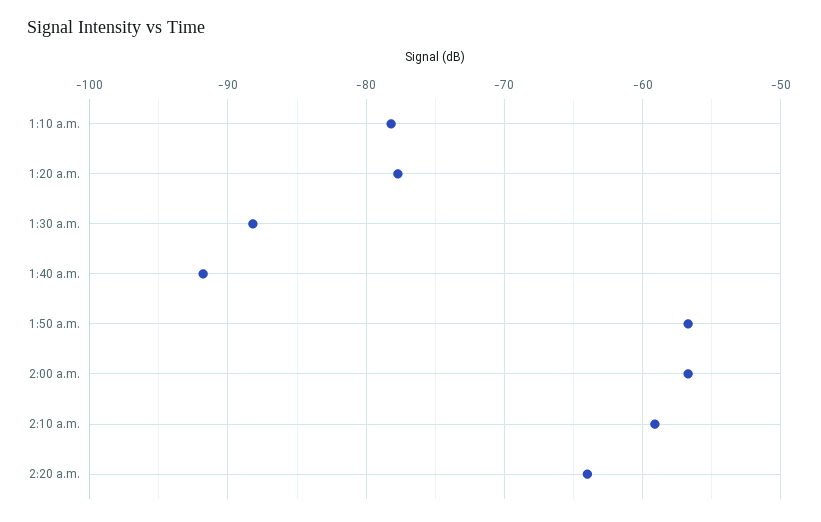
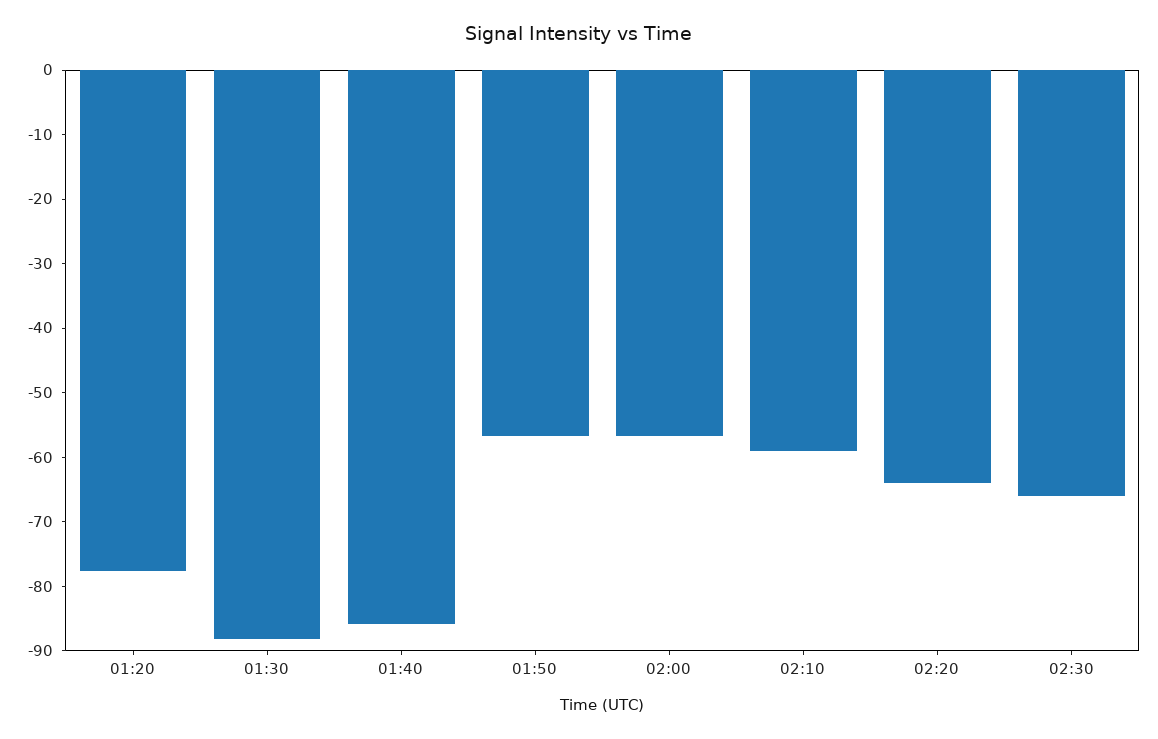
1:10 a.m.: -78 -> none
1:40 a.m.: -92 -> -86
02:30: none -> -66

